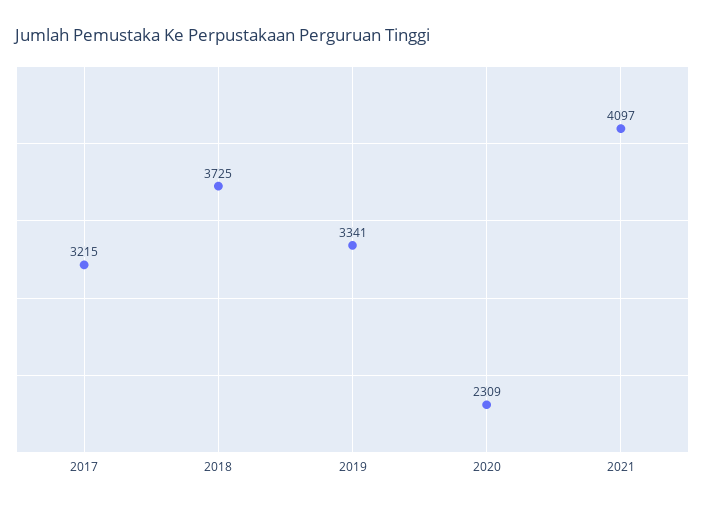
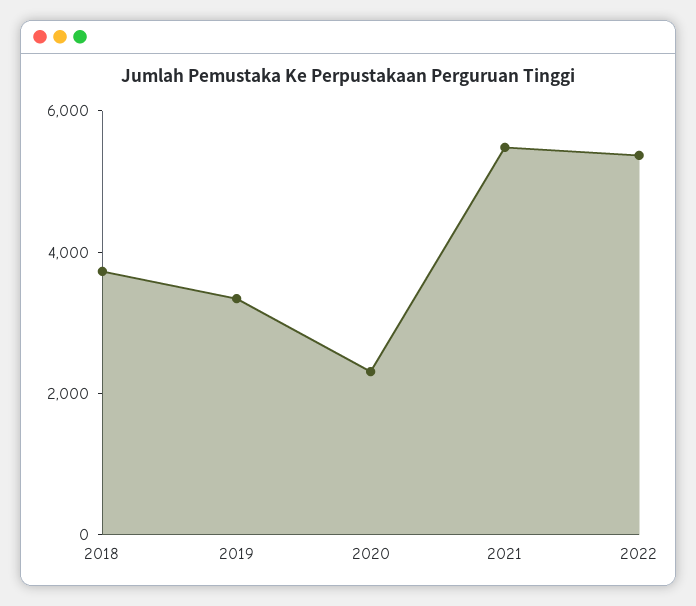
2017: 3215 -> none
2021: 4097 -> 5500
2022: none -> 5500

